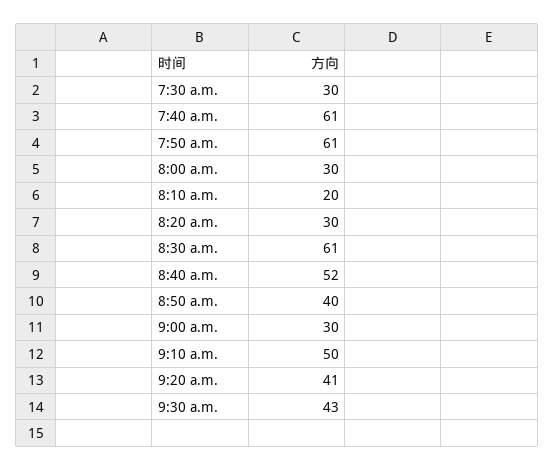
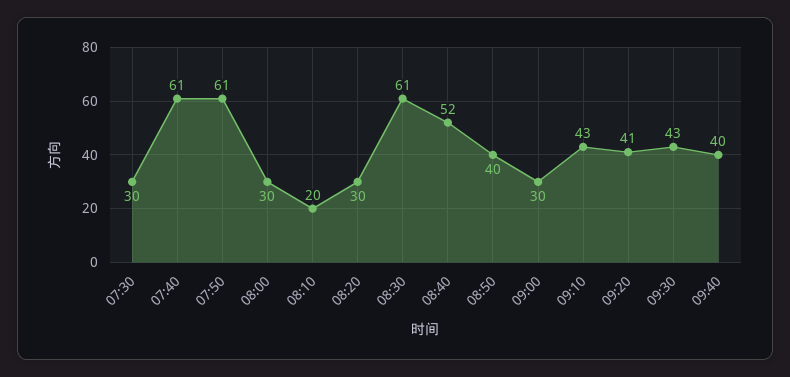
9:10 a.m.: 50 -> 43
09:40: none -> 40

